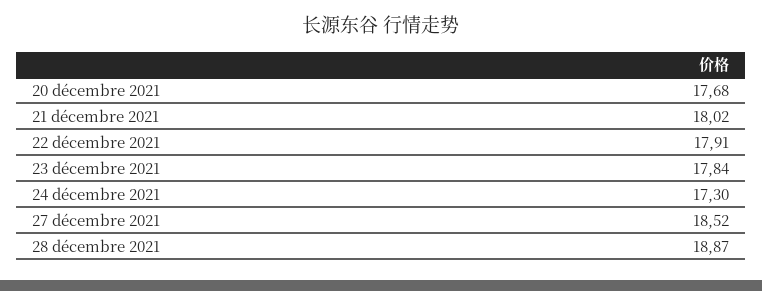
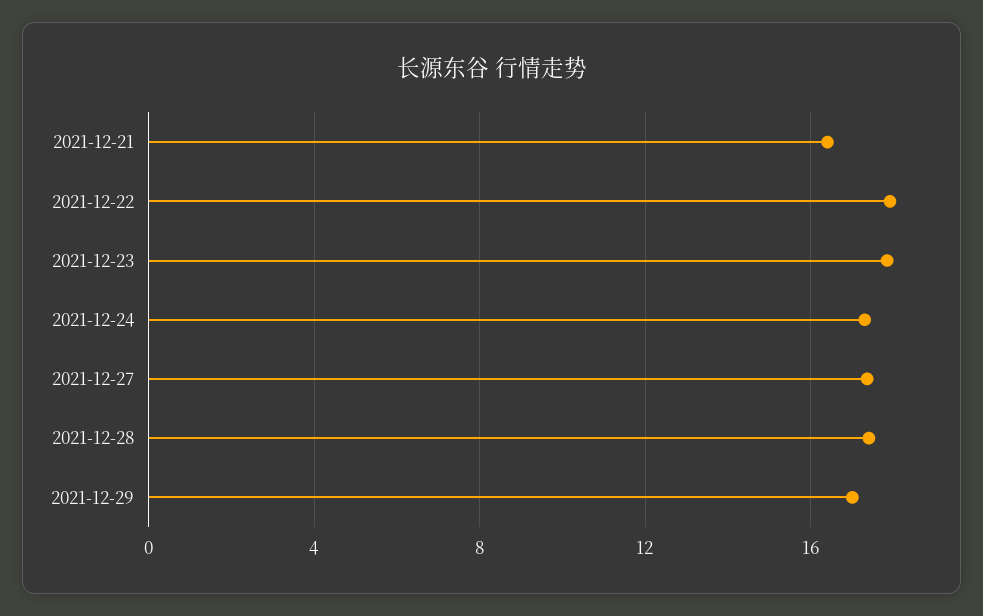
20 décembre 2021: 17.68 -> none
21 décembre 2021: 18.02 -> 16.5
27 décembre 2021: 18.52 -> 17.5
28 décembre 2021: 18.87 -> 17.5
2021-12-29: none -> 17

